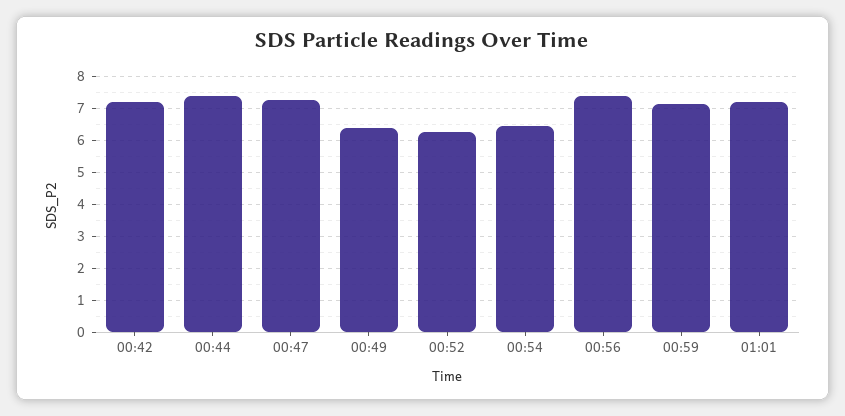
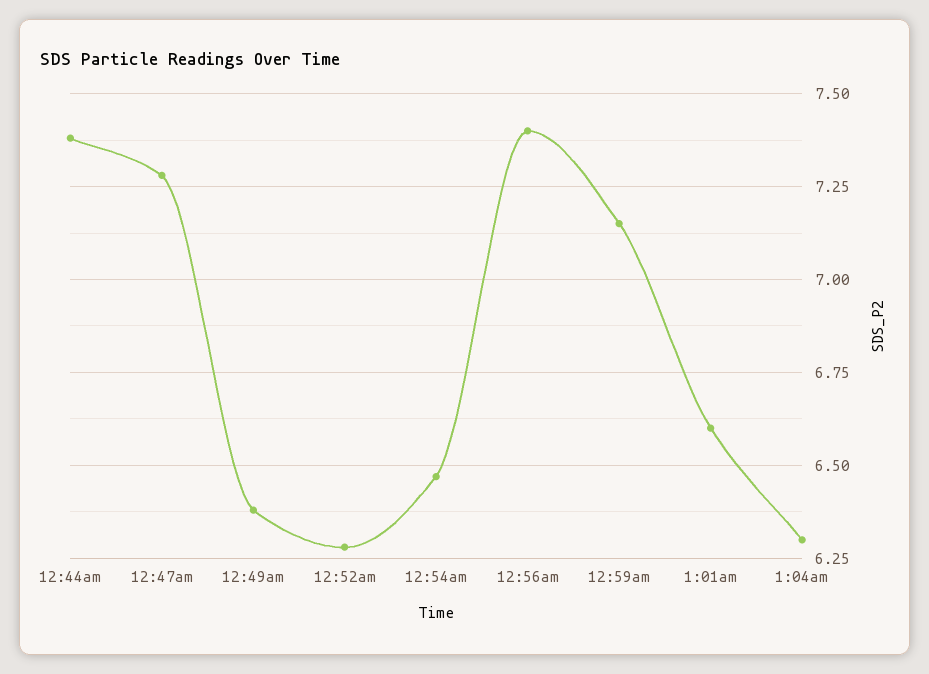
00:42: 7.2 -> none
01:01: 7.2 -> 6.6
1:04am: none -> 6.3

